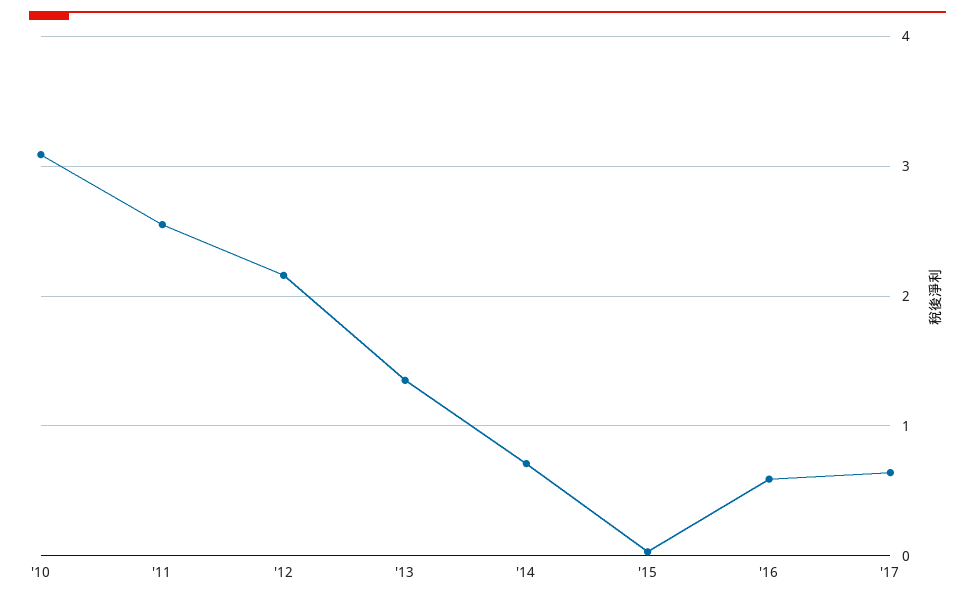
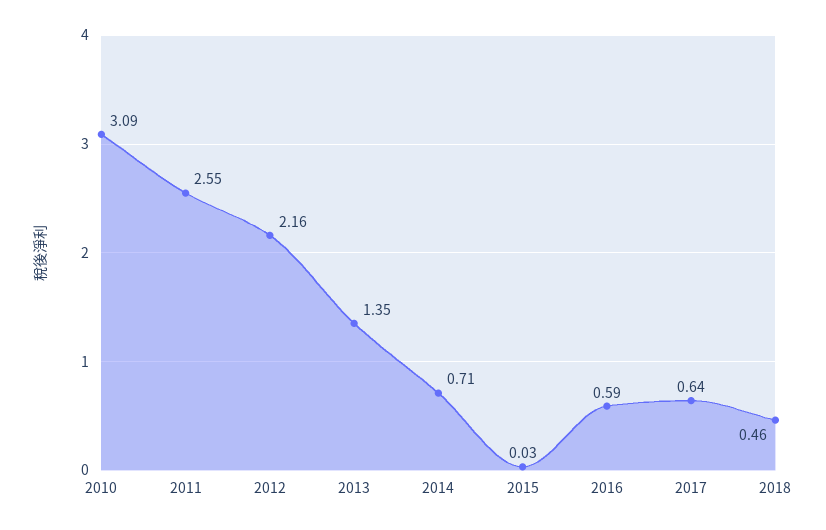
2018: none -> 0.46

